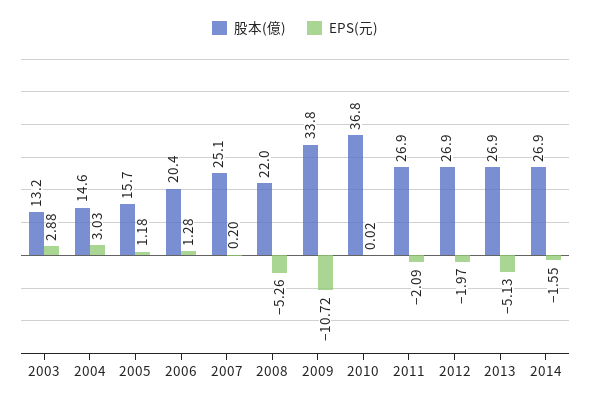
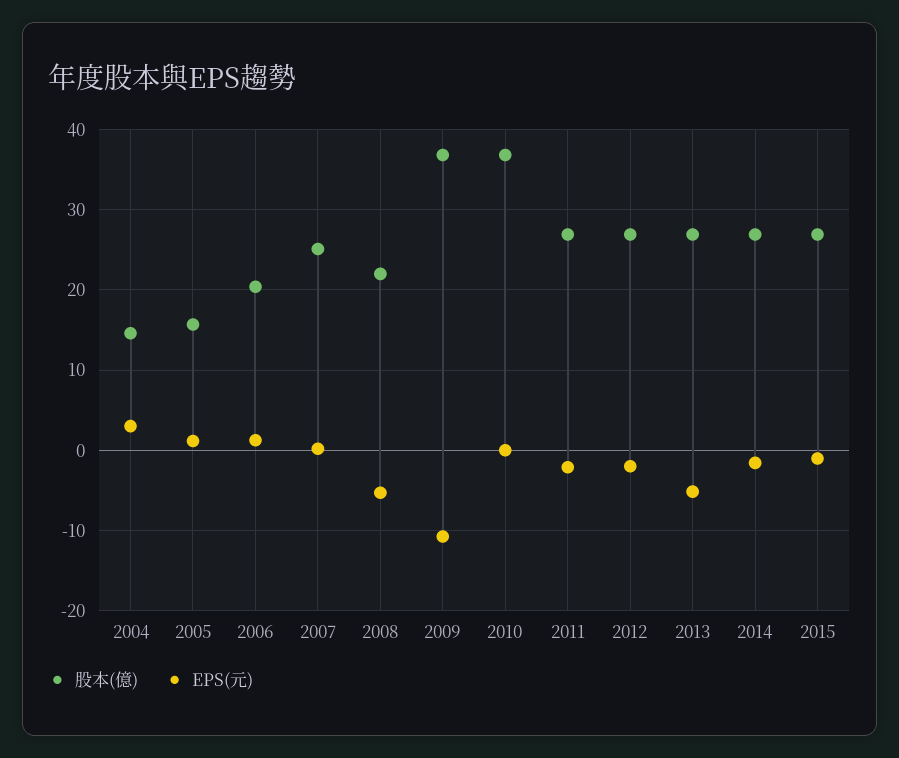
股本(億), 2003: 13.2 -> none
EPS(元), 2003: 2.88 -> none
股本(億), 2009: 33.8 -> 37
股本(億), 2015: none -> 27
EPS(元), 2015: none -> -1

